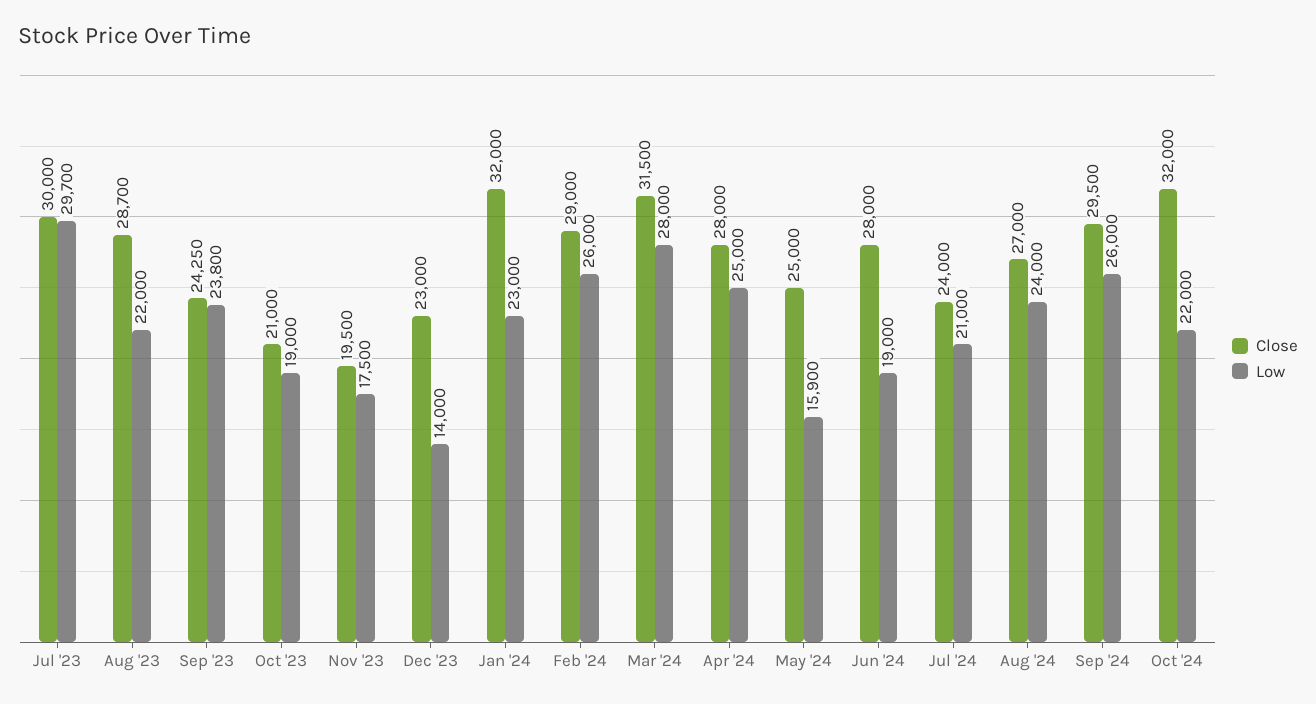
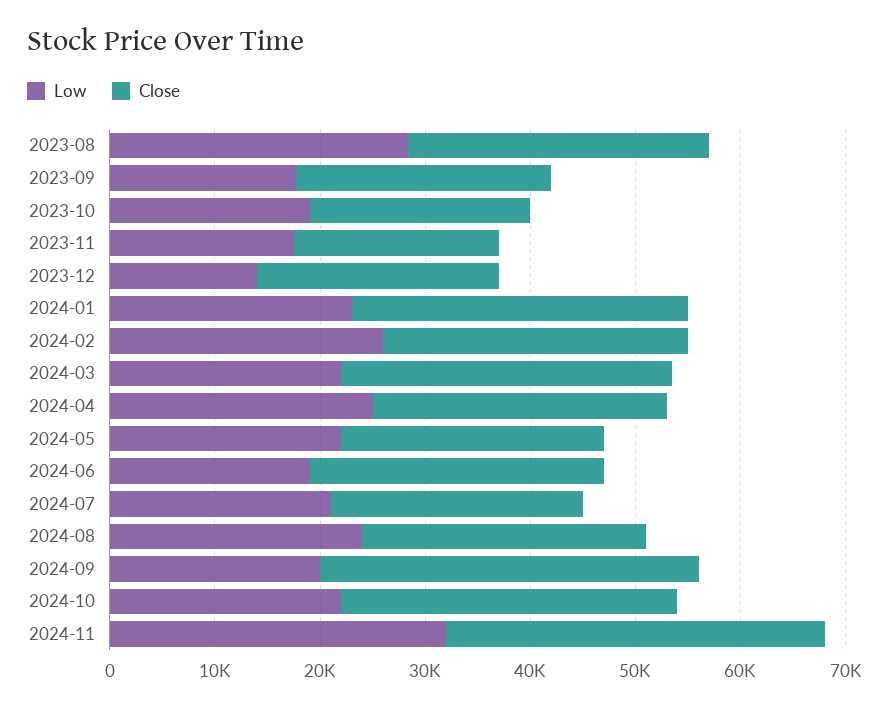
Close, Jul '23: 30000 -> none
Low, Jul '23: 29700 -> none
Low, Aug '23: 22000 -> 28000
Low, Sep '23: 23800 -> 18000
Low, Mar '24: 28000 -> 22000
Low, May '24: 15900 -> 22000
Close, Sep '24: 29500 -> 36000
Low, Sep '24: 26000 -> 20000
Low, 2024-11: none -> 32000
Close, 2024-11: none -> 36000

